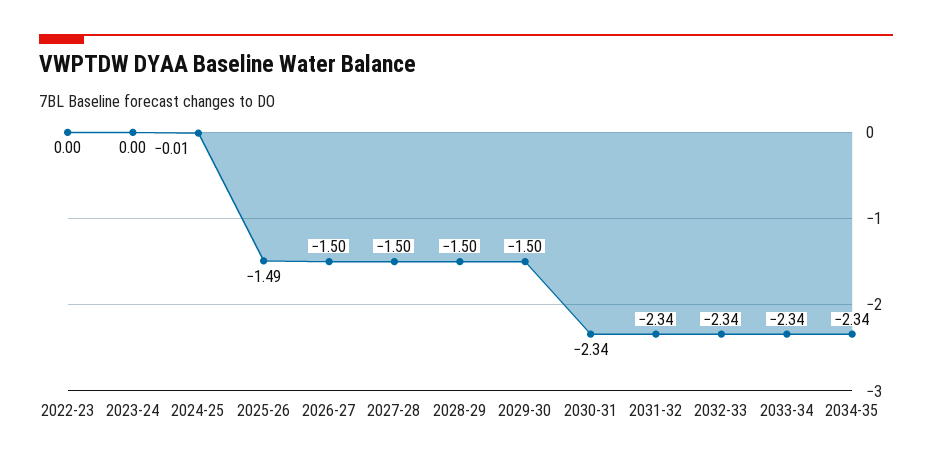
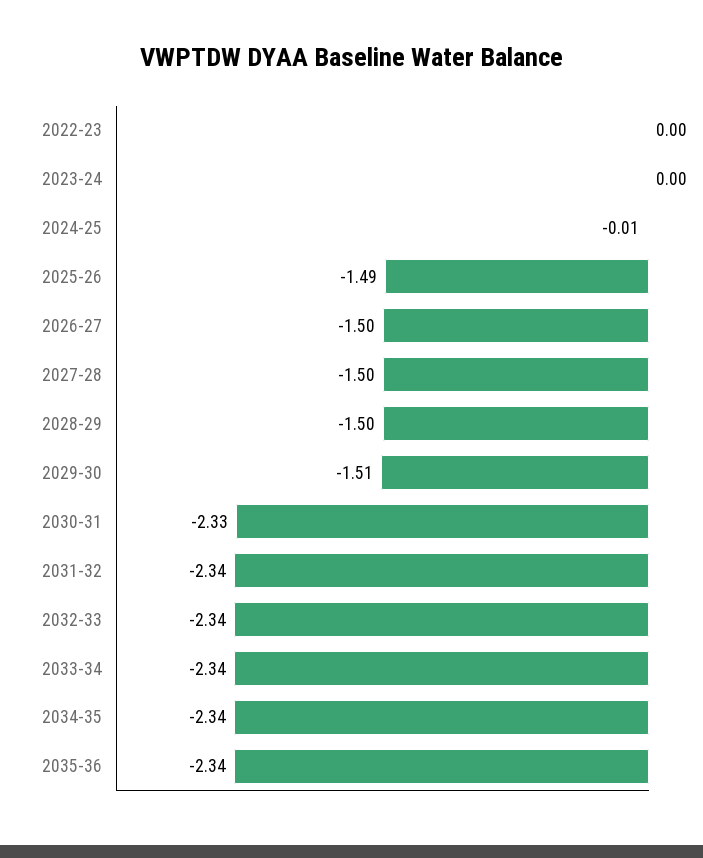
2029-30: -1.5 -> -1.51
2030-31: -2.34 -> -2.33
2035-36: none -> -2.34

